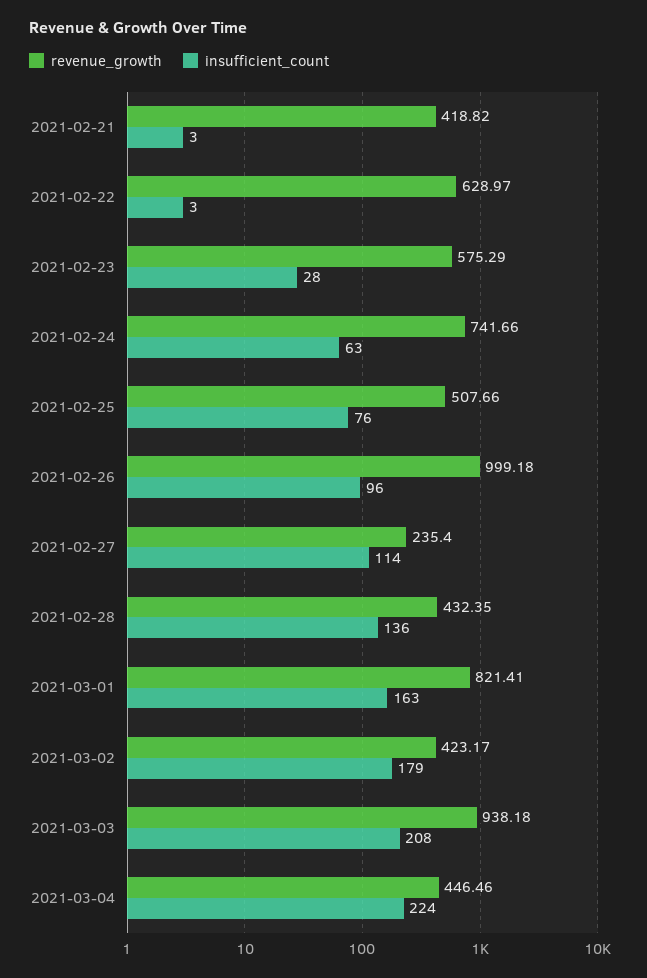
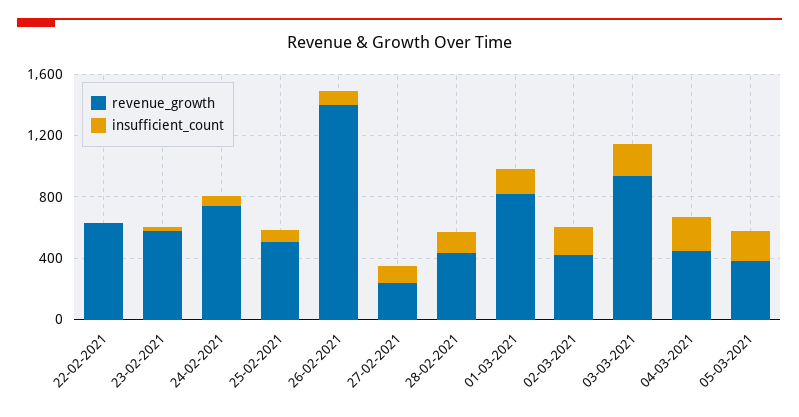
revenue_growth, 2021-02-21: 418.82 -> none
insufficient_count, 2021-02-21: 3 -> none
revenue_growth, 2021-02-26: 999.18 -> 1400
revenue_growth, 05-03-2021: none -> 400
insufficient_count, 05-03-2021: none -> 200

